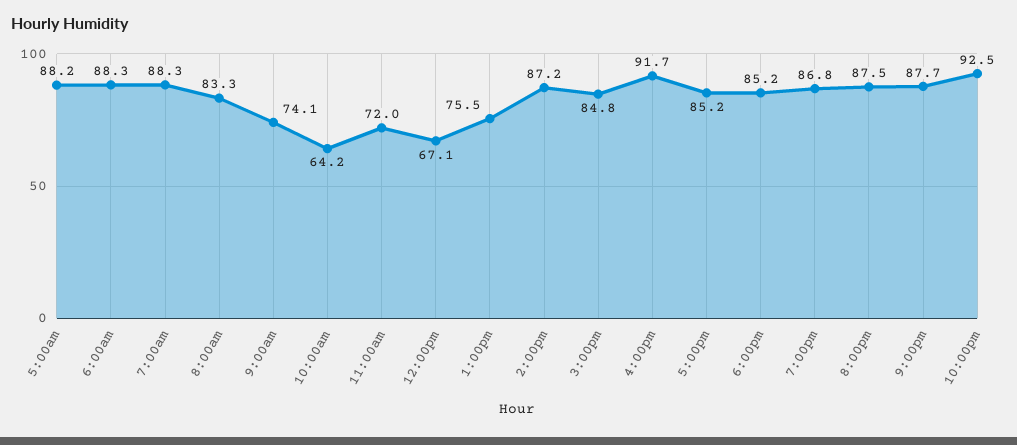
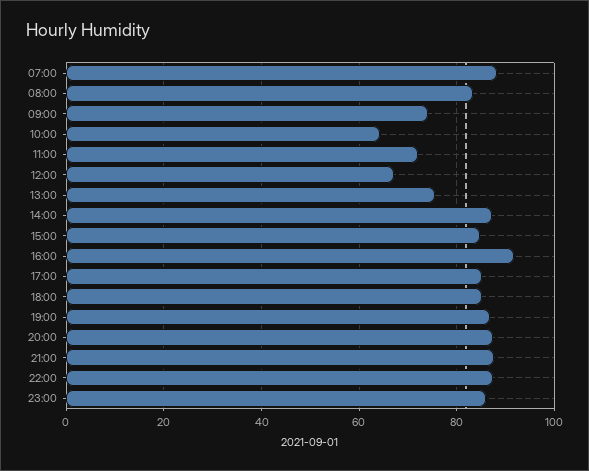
5:00am: 88.2 -> none
6:00am: 88.3 -> none
10:00pm: 92.5 -> 88
23:00: none -> 86

